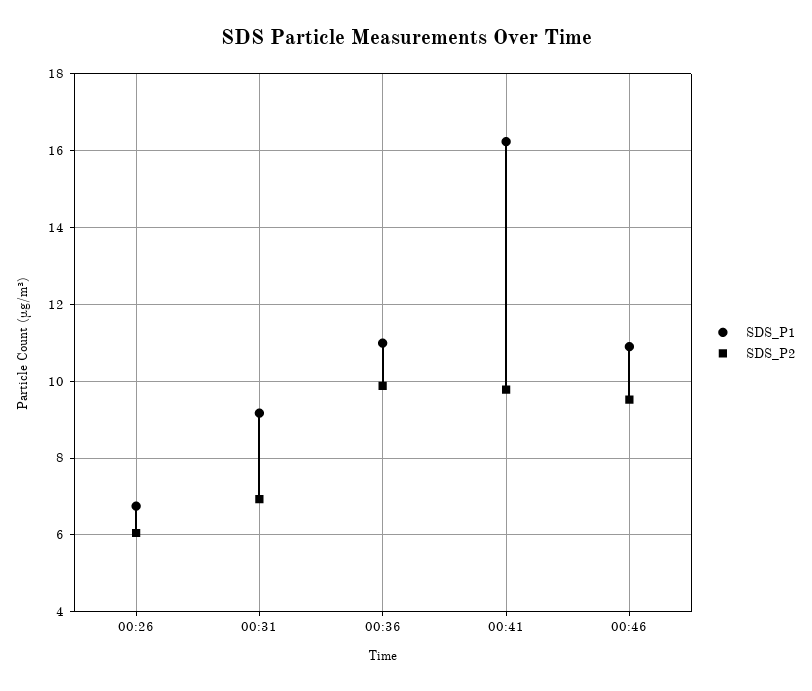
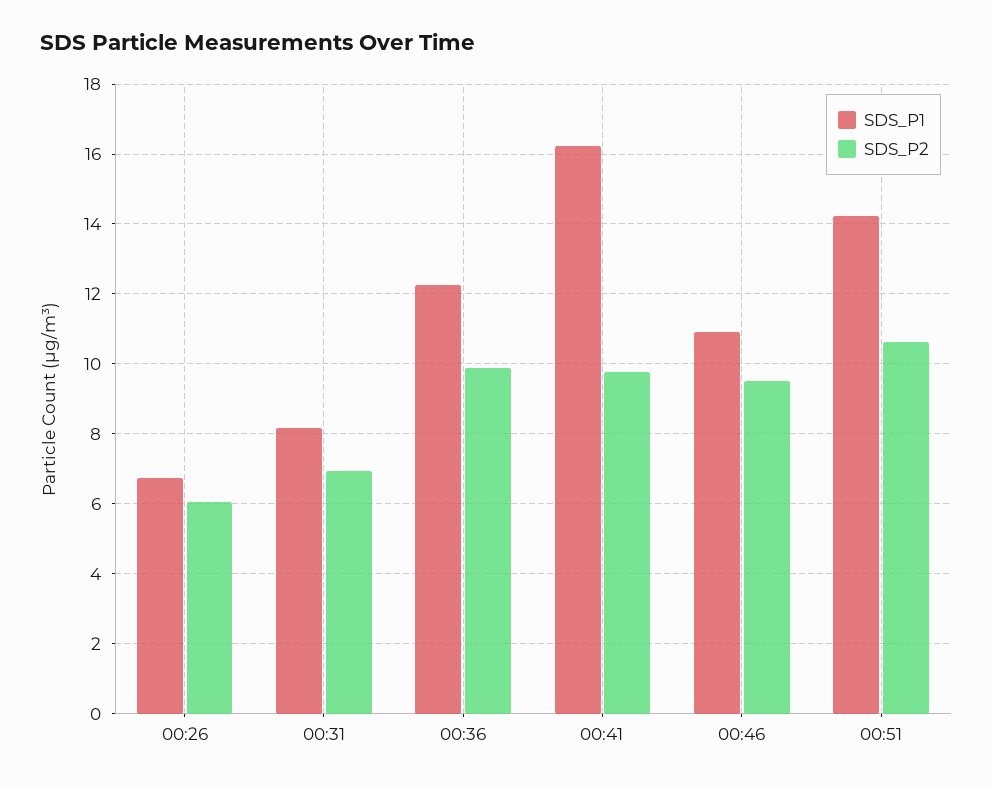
SDS_P1, 00:31: 9.2 -> 8.2
SDS_P1, 00:36: 11 -> 12.2
SDS_P1, 00:51: none -> 14.2
SDS_P2, 00:51: none -> 10.6

